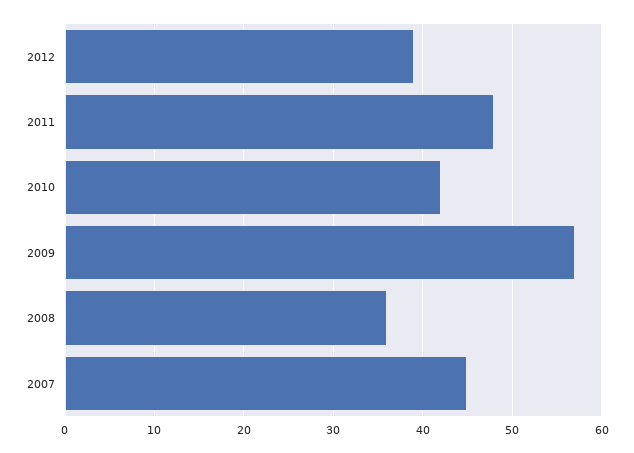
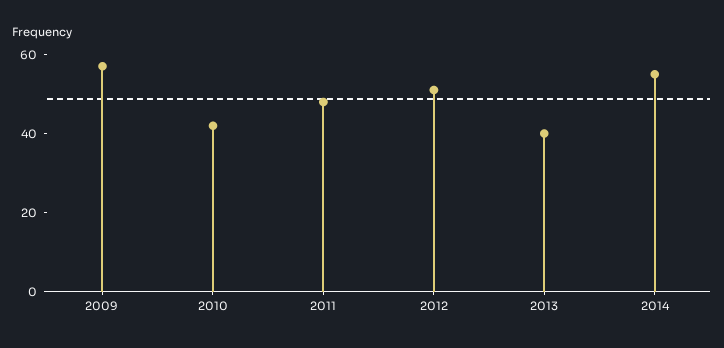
2012: 39 -> 50
2008: 36 -> none
2007: 45 -> none
2013: none -> 40
2014: none -> 55

